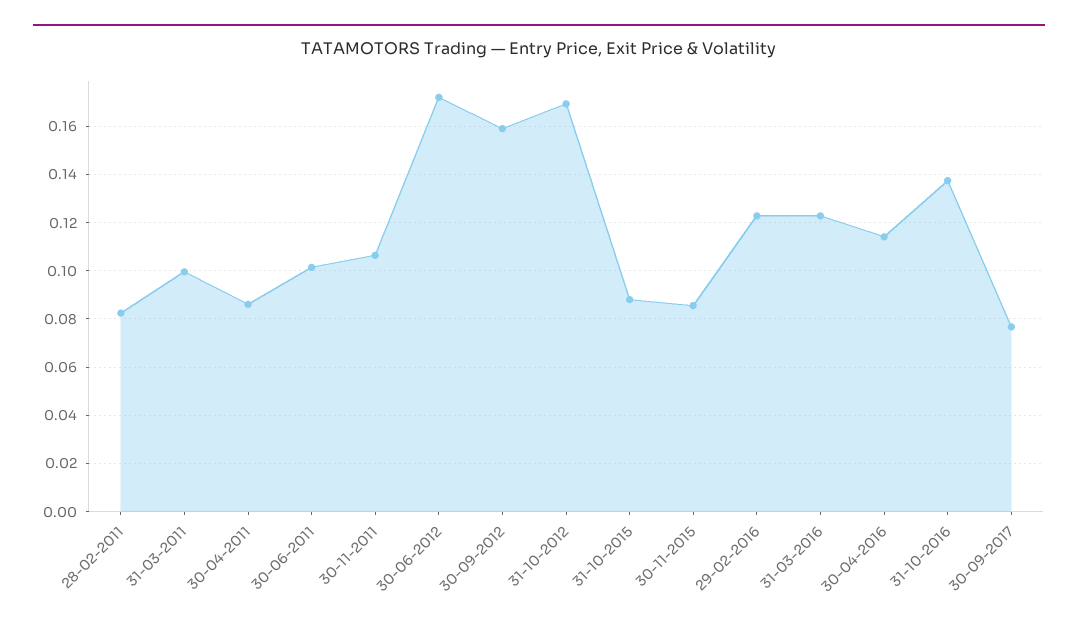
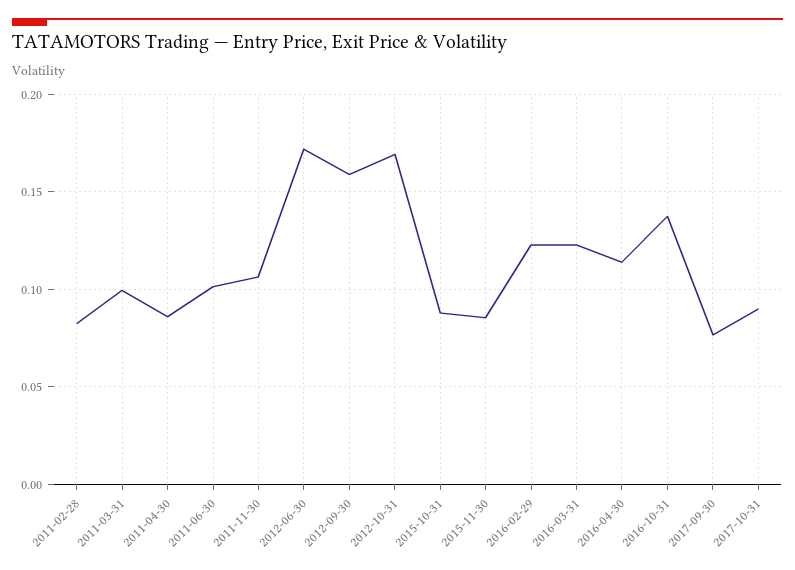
2017-10-31: none -> 0.09

